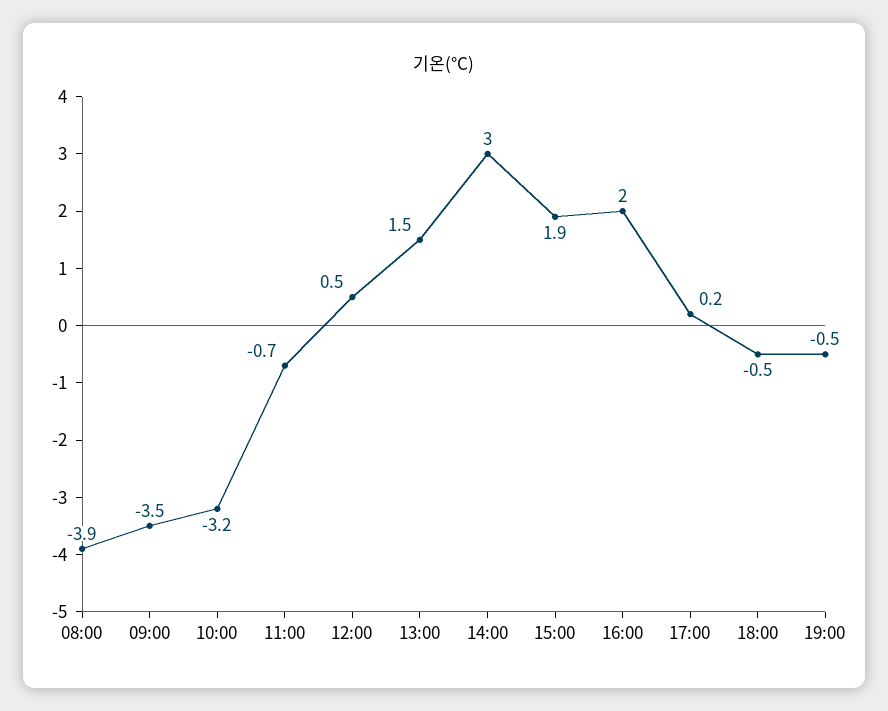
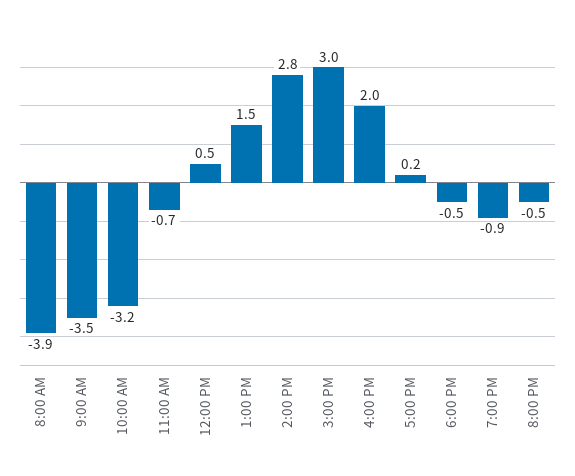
14:00: 3 -> 2.8
15:00: 1.9 -> 3
19:00: -0.5 -> -0.9
8:00 PM: none -> -0.5

